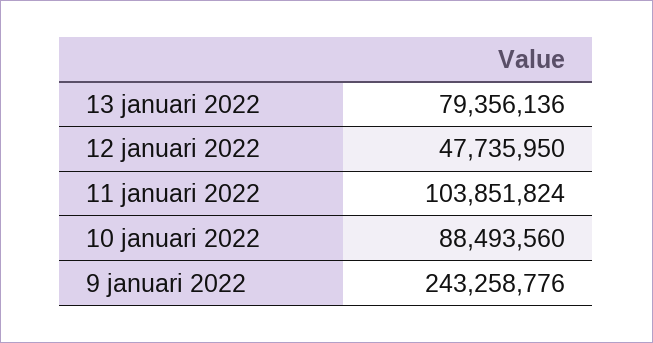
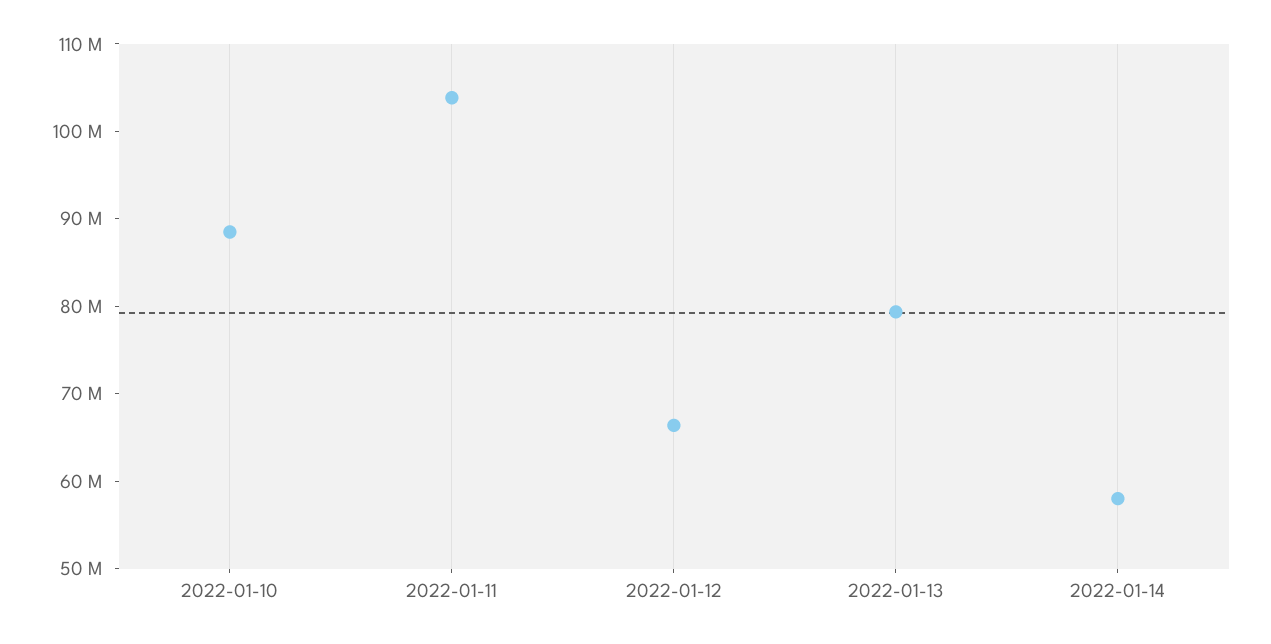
12 januari 2022: 47735950 -> 66000000
9 januari 2022: 243258776 -> none
2022-01-14: none -> 58000000

